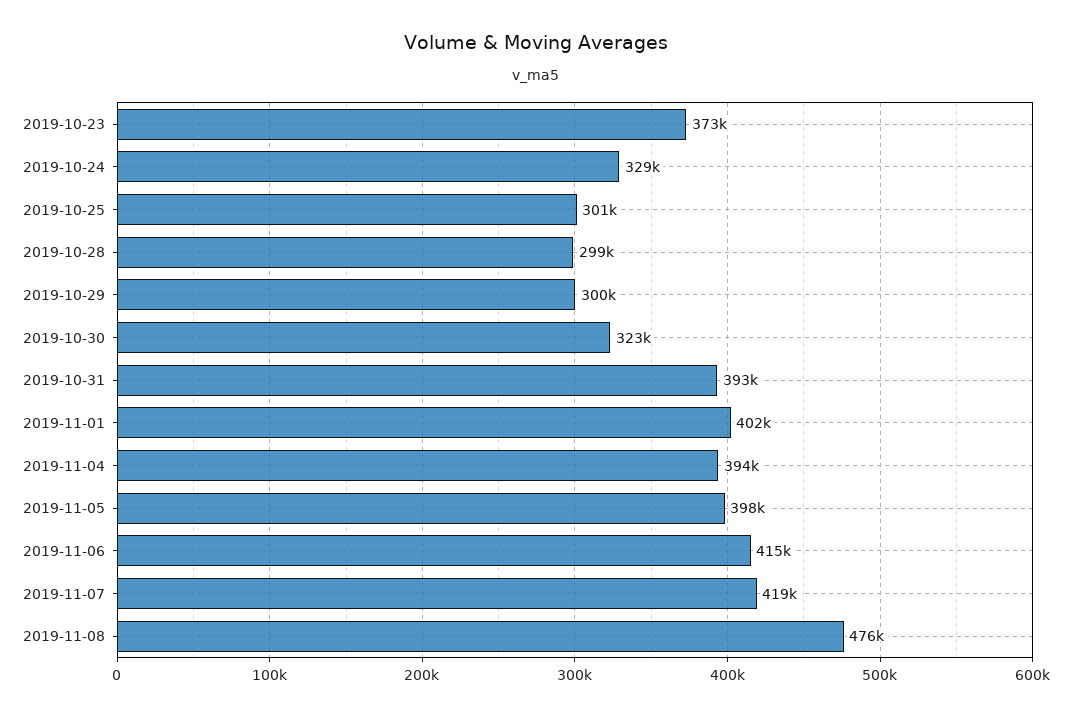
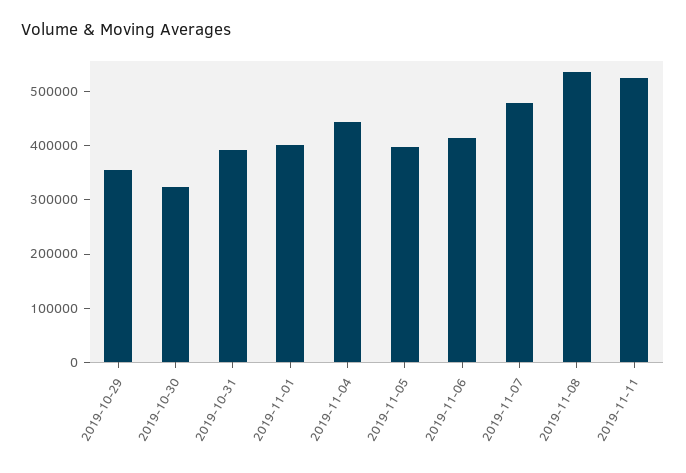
2019-10-23: 373000 -> none
2019-10-24: 329000 -> none
2019-10-25: 301000 -> none
2019-10-28: 299000 -> none
2019-10-29: 300000 -> 360000
2019-11-04: 394000 -> 440000
2019-11-07: 419000 -> 480000
2019-11-08: 476000 -> 540000
2019-11-11: none -> 520000

